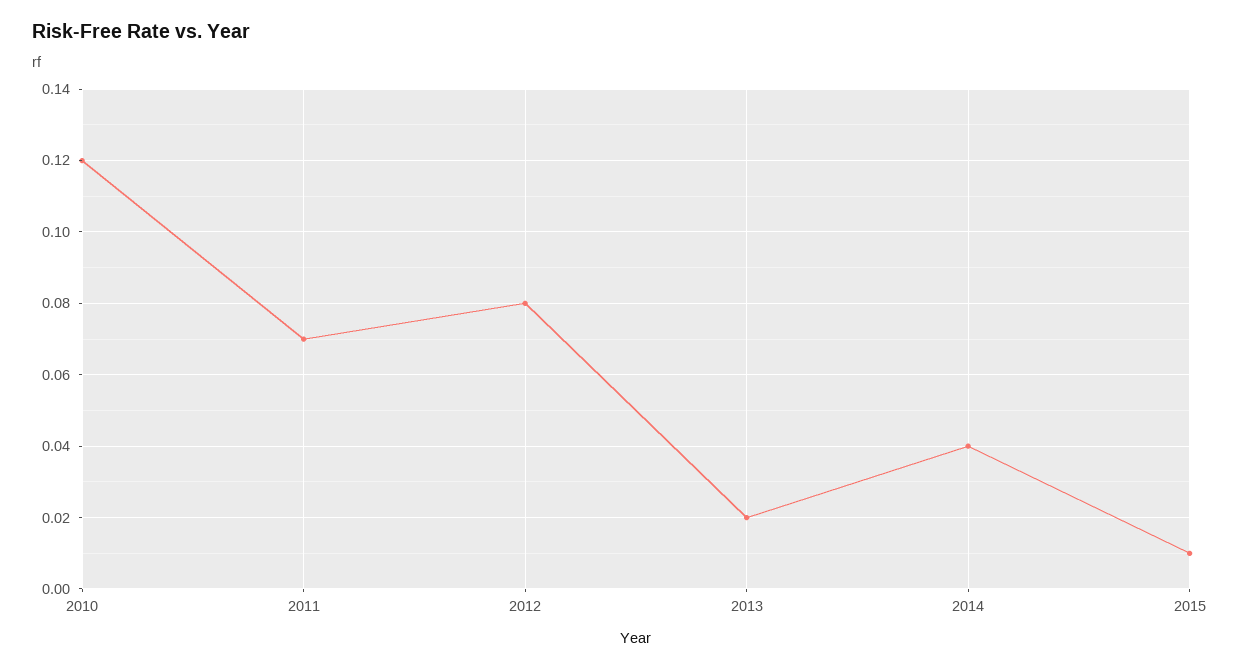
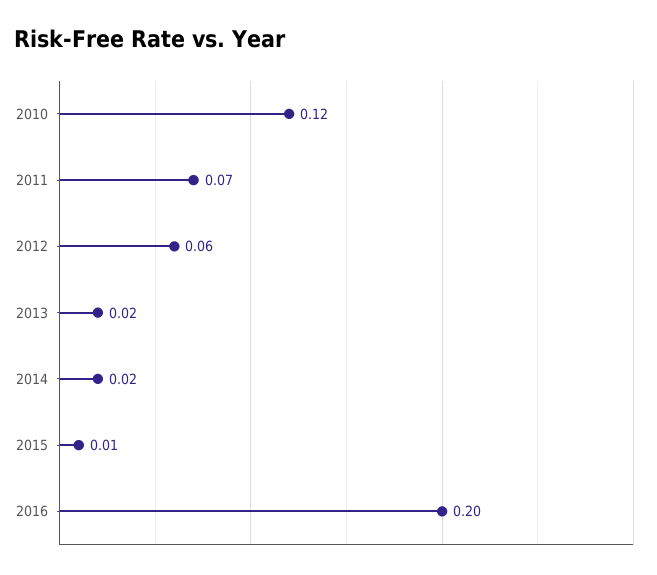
2012: 0.08 -> 0.06
2014: 0.04 -> 0.02
2016: none -> 0.2

